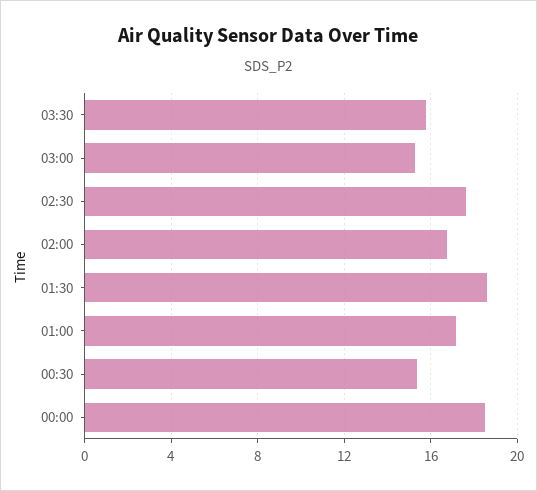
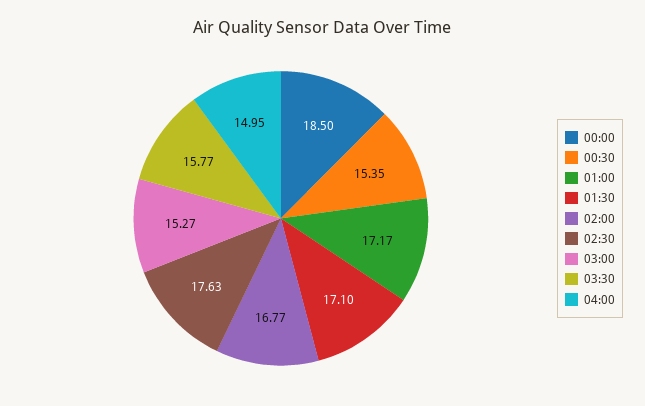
01:30: 18.5 -> 17.1
04:00: none -> 14.95

